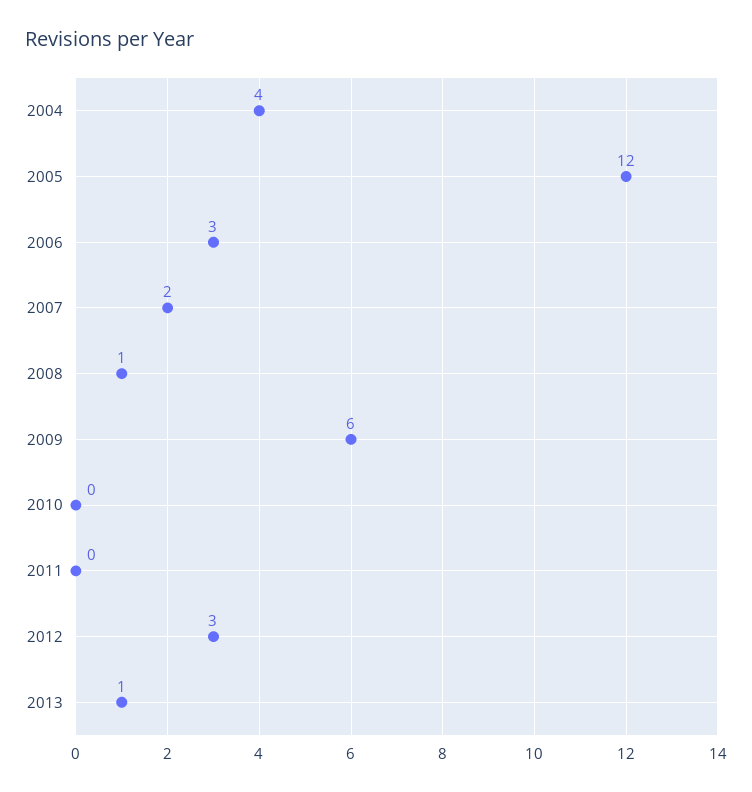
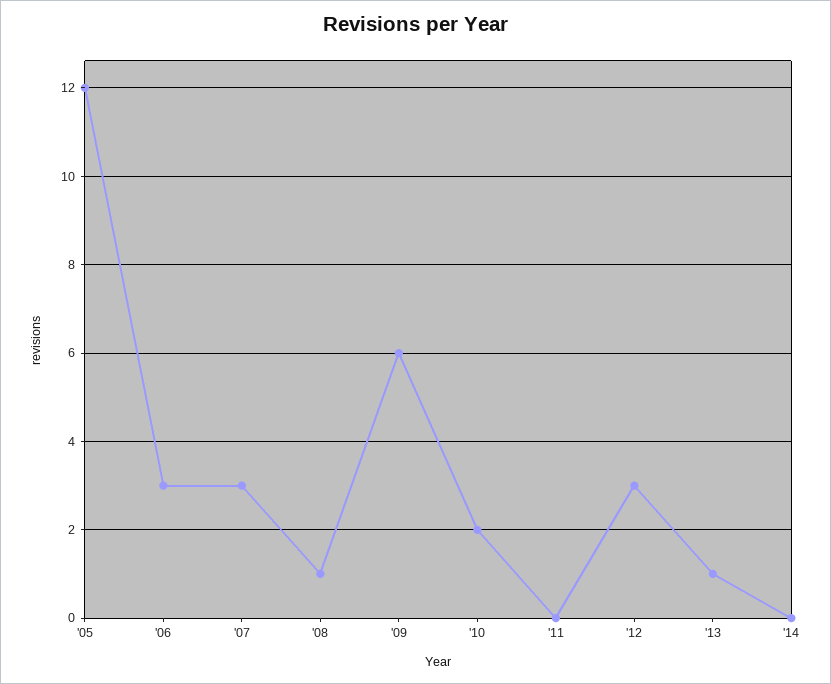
2004: 4 -> none
2007: 2 -> 3
2010: 0 -> 2
'14: none -> 0

